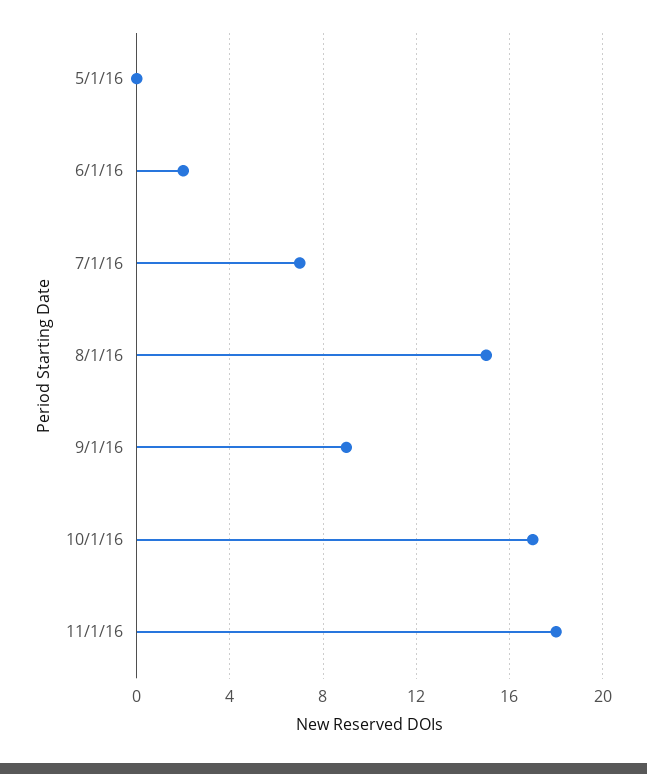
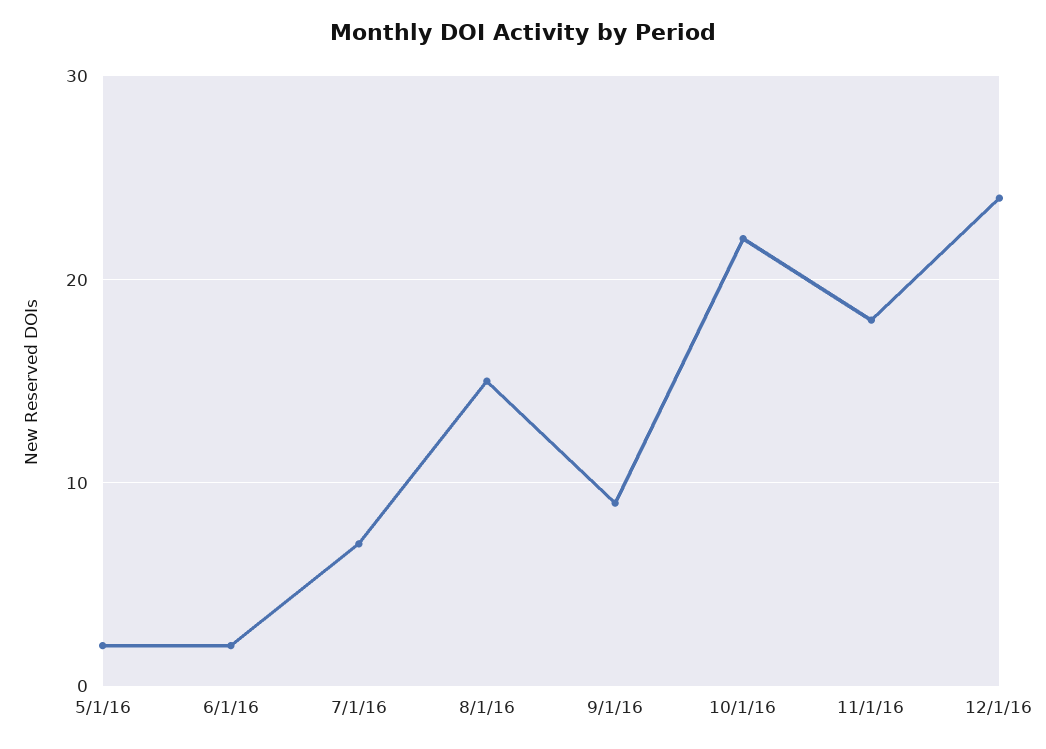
5/1/16: 0 -> 2
10/1/16: 17 -> 22
12/1/16: none -> 24

